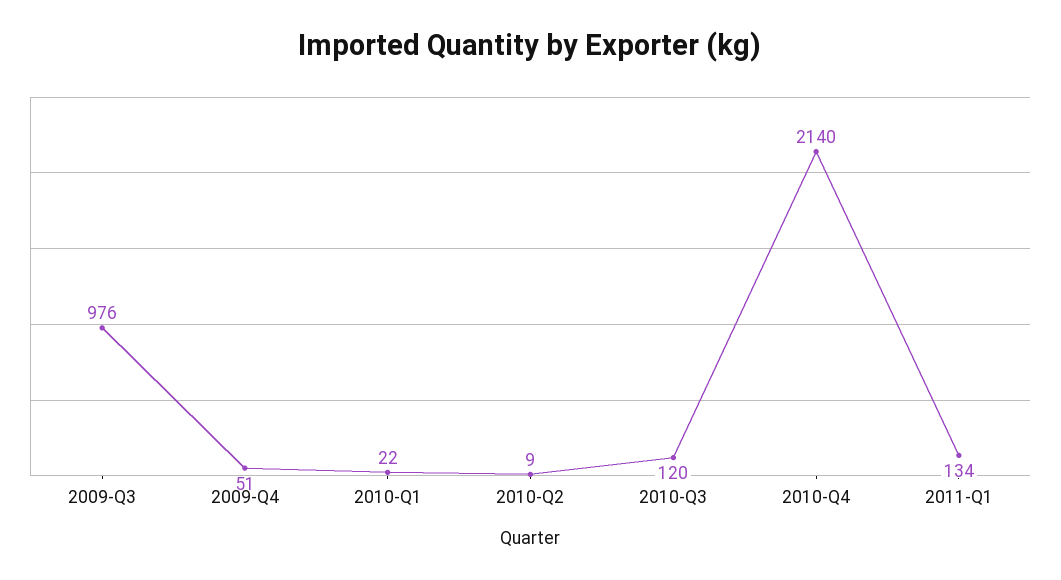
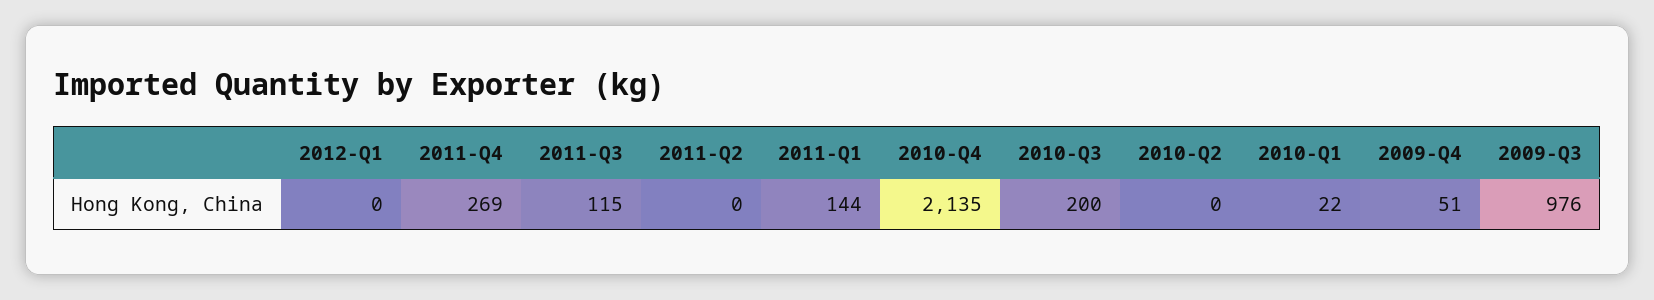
2010-Q2: 9 -> 0
2010-Q3: 120 -> 200
2010-Q4: 2140 -> 2135
2011-Q1: 134 -> 144
2012-Q1: none -> 0
2011-Q4: none -> 269
2011-Q3: none -> 115
2011-Q2: none -> 0

